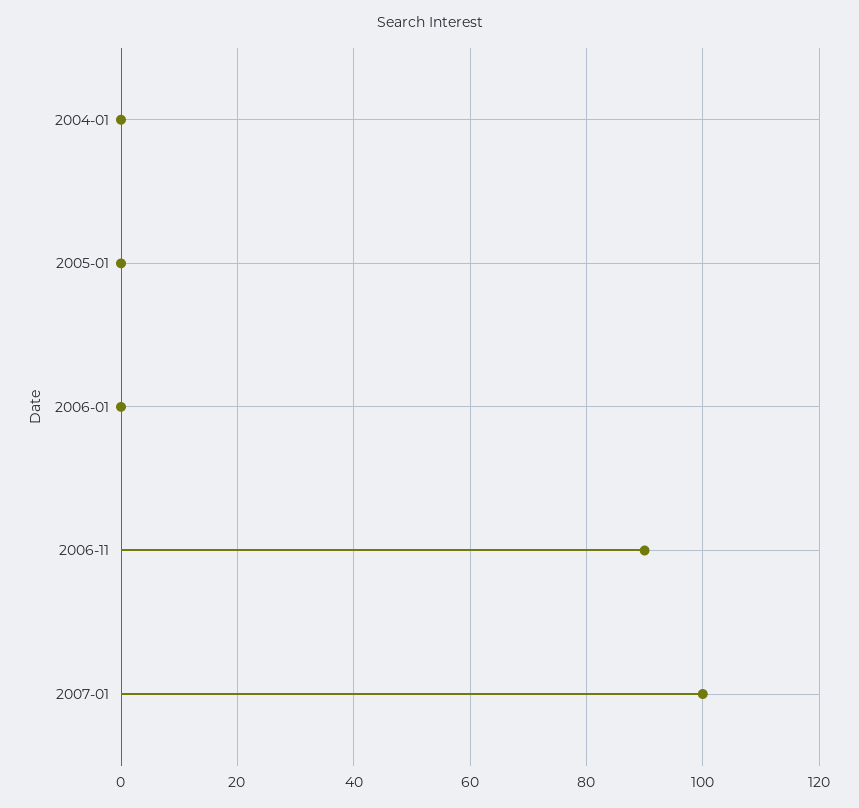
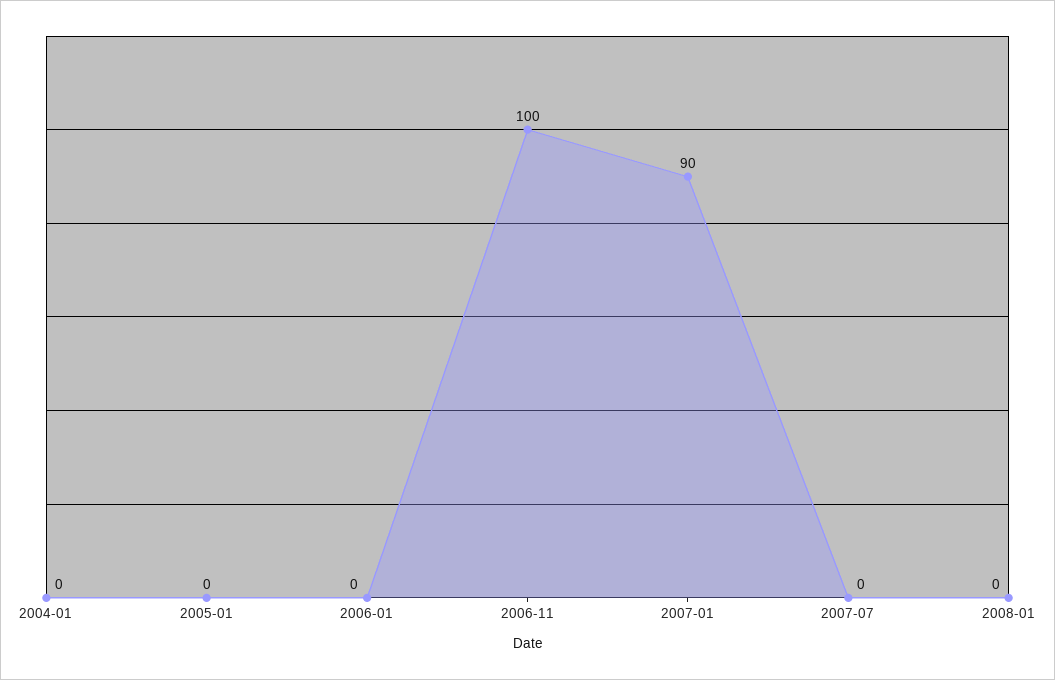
2006-11: 90 -> 100
2007-01: 100 -> 90
2007-07: none -> 0
2008-01: none -> 0

